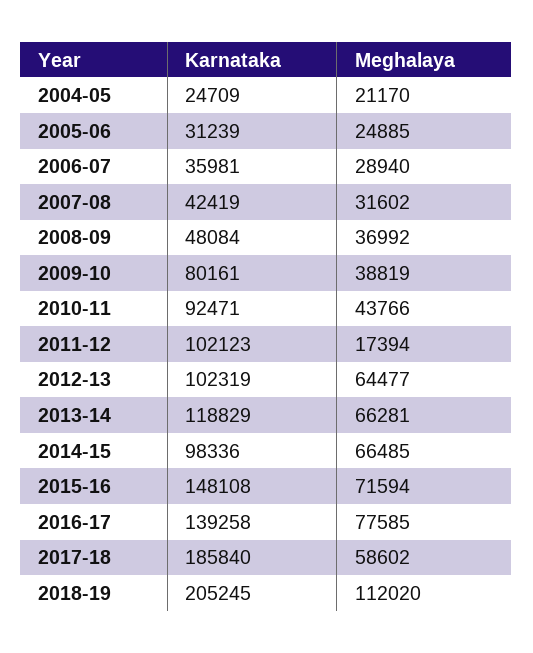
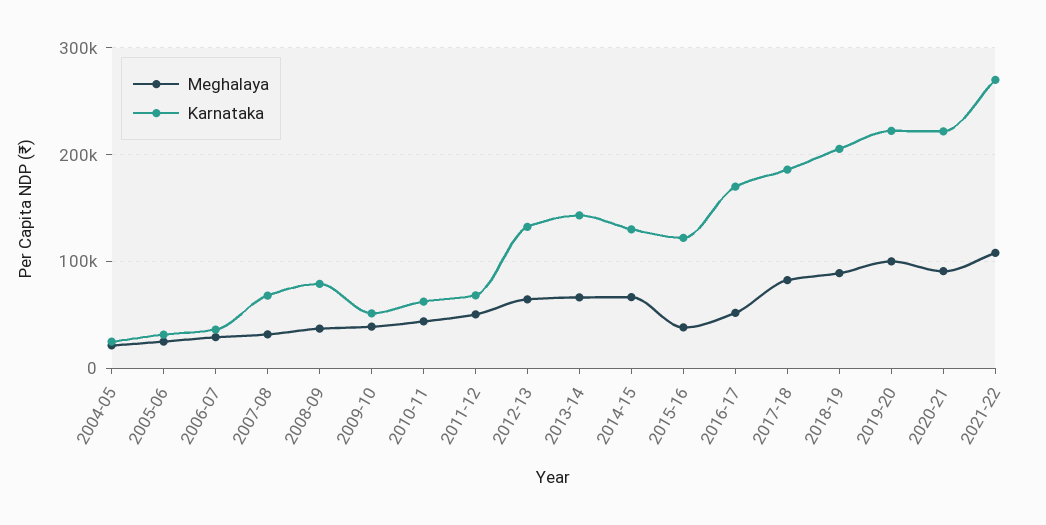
Karnataka, 2007-08: 42419 -> 70000
Karnataka, 2008-09: 48084 -> 80000
Karnataka, 2009-10: 80161 -> 50000
Karnataka, 2010-11: 92471 -> 60000
Karnataka, 2011-12: 102123 -> 70000
Meghalaya, 2011-12: 17394 -> 50000
Karnataka, 2012-13: 102319 -> 130000
Karnataka, 2013-14: 118829 -> 140000
Karnataka, 2014-15: 98336 -> 130000
Karnataka, 2015-16: 148108 -> 120000
Meghalaya, 2015-16: 71594 -> 40000
Karnataka, 2016-17: 139258 -> 170000
Meghalaya, 2016-17: 77585 -> 50000
Meghalaya, 2017-18: 58602 -> 80000
Meghalaya, 2018-19: 112020 -> 90000
Meghalaya, 2019-20: none -> 100000
Karnataka, 2019-20: none -> 220000
Meghalaya, 2020-21: none -> 90000
Karnataka, 2020-21: none -> 220000
Meghalaya, 2021-22: none -> 110000
Karnataka, 2021-22: none -> 270000

